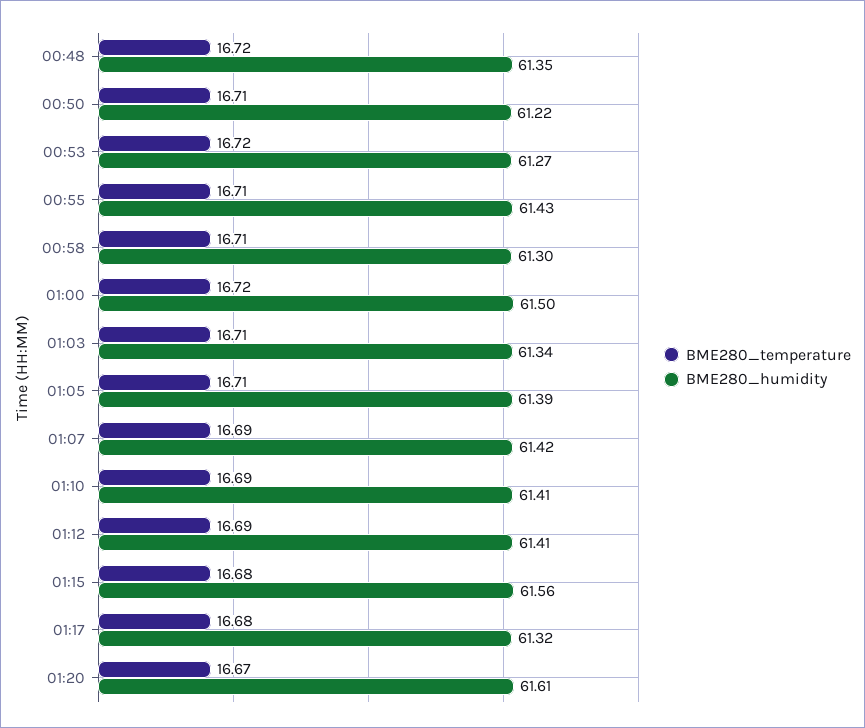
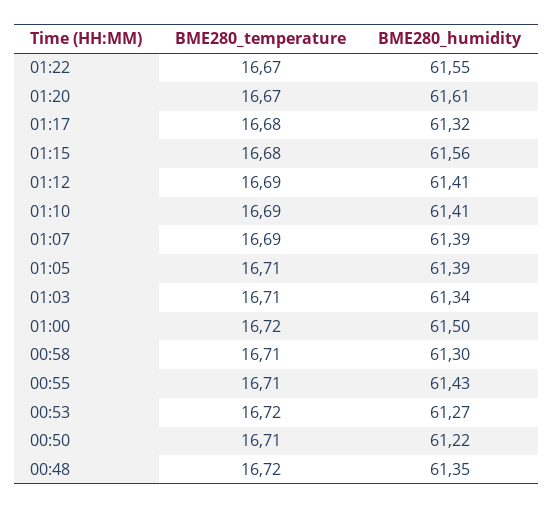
BME280_humidity, 01:07: 61.42 -> 61.39
BME280_temperature, 01:22: none -> 16.67
BME280_humidity, 01:22: none -> 61.55

